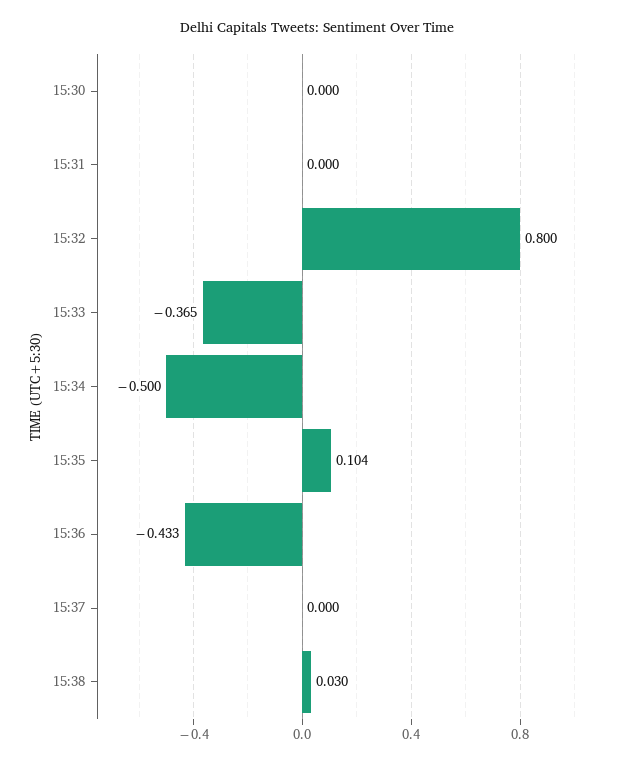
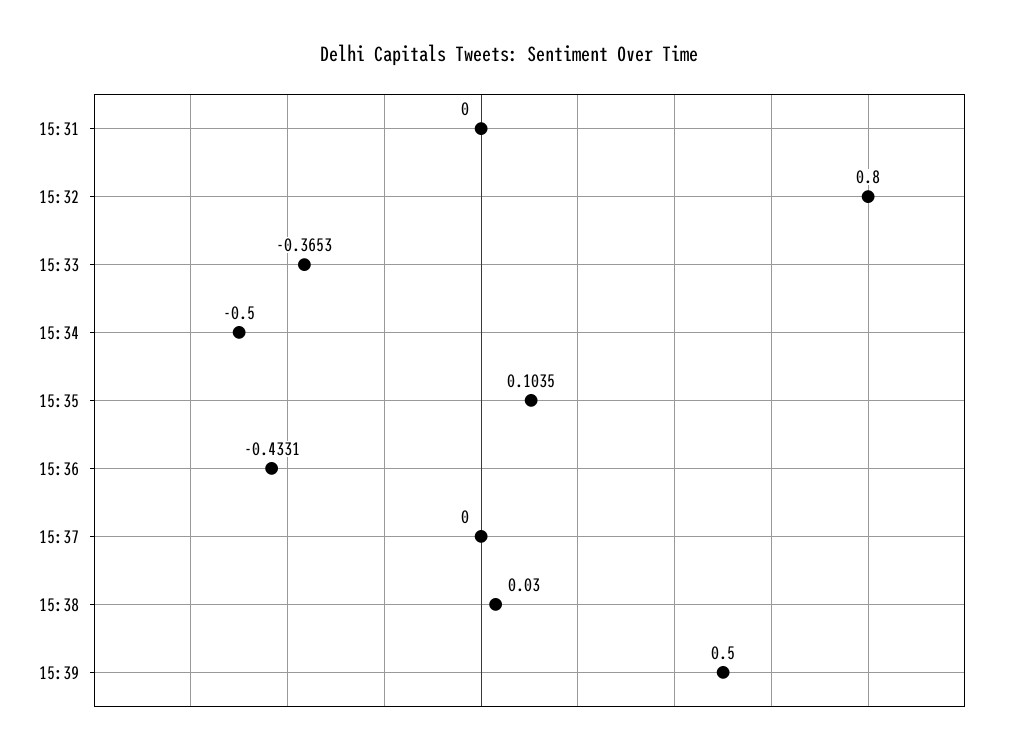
15:30: 0 -> none
15:39: none -> 0.5

